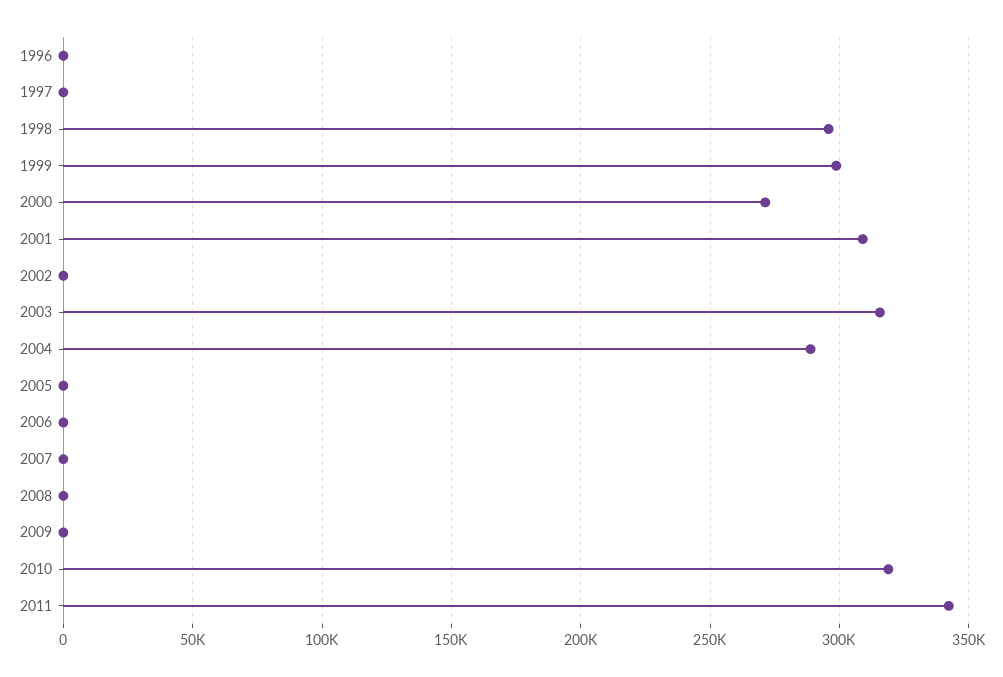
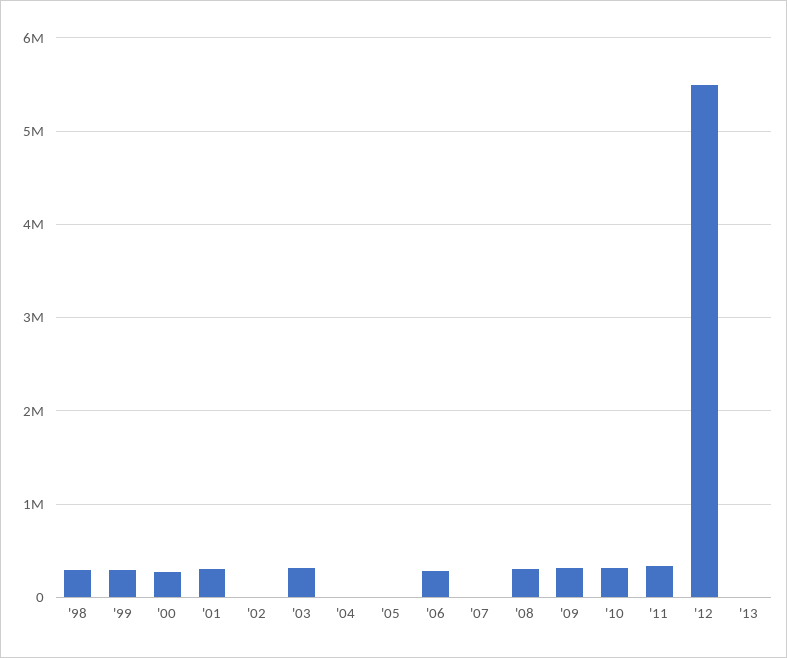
1996: 0 -> none
1997: 0 -> none
2004: 290000 -> 0
2006: 0 -> 300000
2008: 0 -> 300000
2009: 0 -> 300000
'12: none -> 5500000
'13: none -> 0

